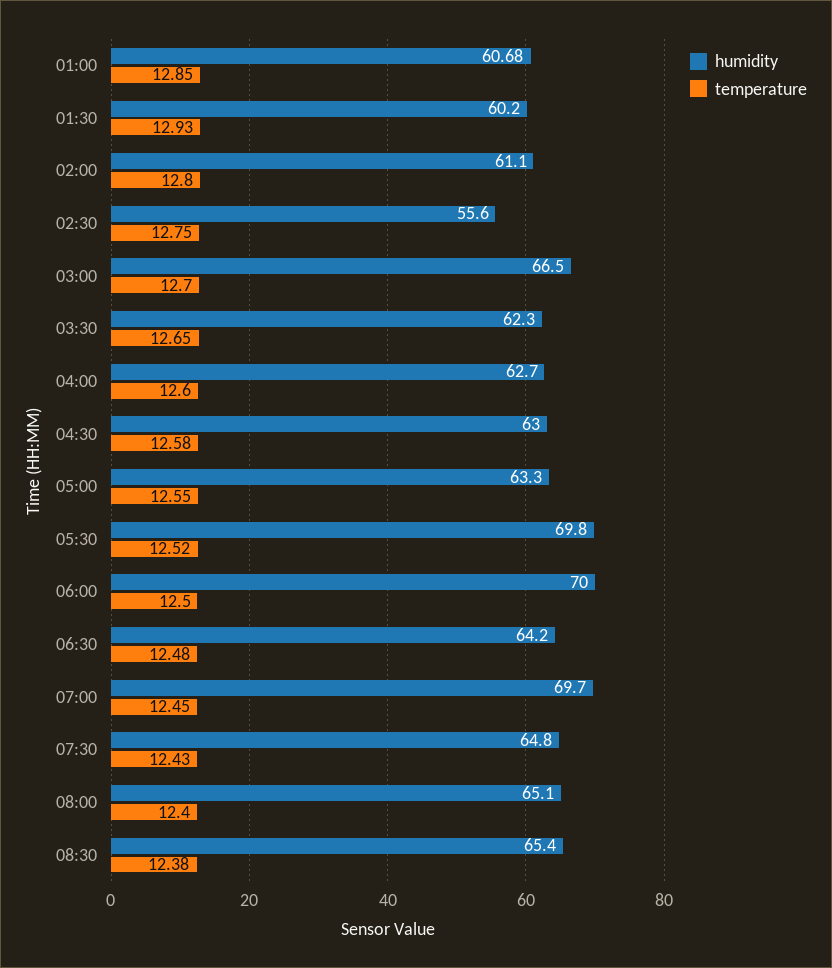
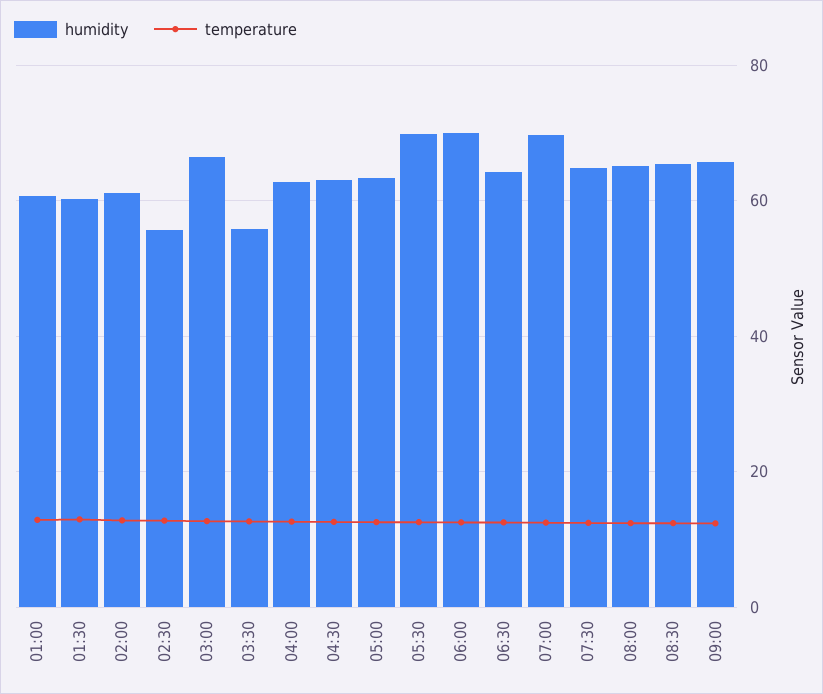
humidity, 03:30: 62.3 -> 56
humidity, 09:00: none -> 66
temperature, 09:00: none -> 12

